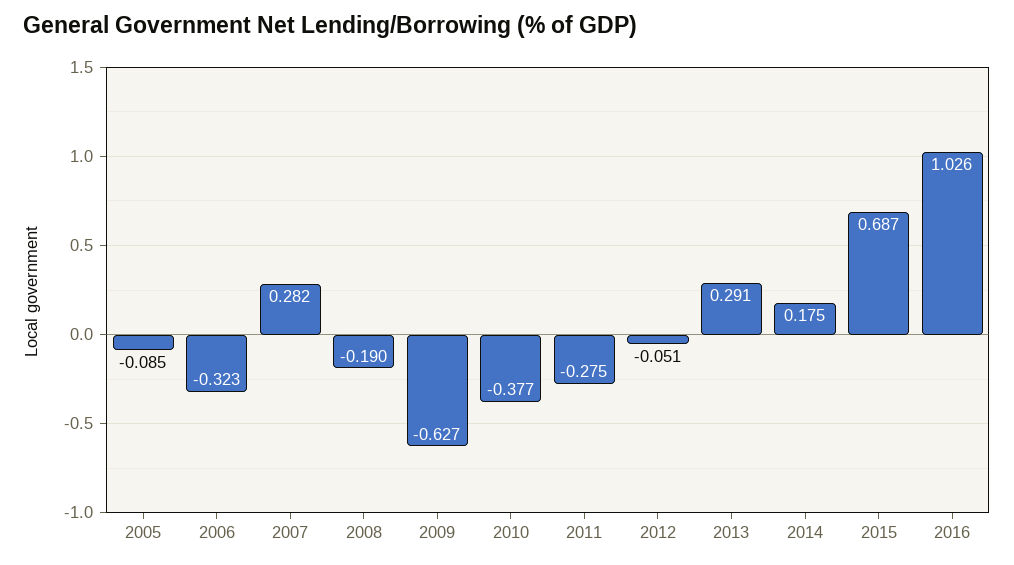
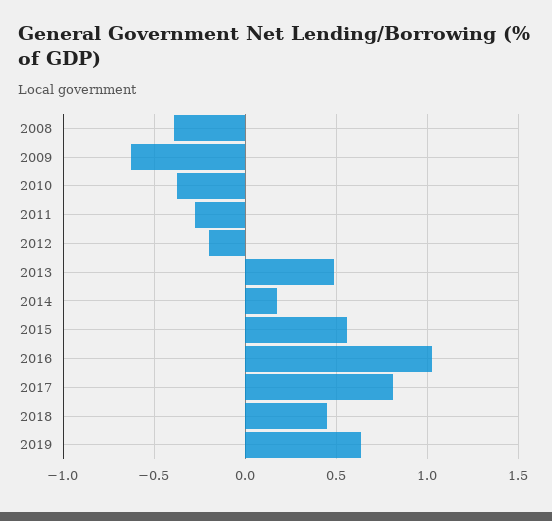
2005: -0.085 -> none
2006: -0.323 -> none
2007: 0.282 -> none
2008: -0.19 -> -0.4
2012: -0.051 -> -0.2
2013: 0.291 -> 0.5
2015: 0.687 -> 0.55
2017: none -> 0.8
2018: none -> 0.45
2019: none -> 0.65

